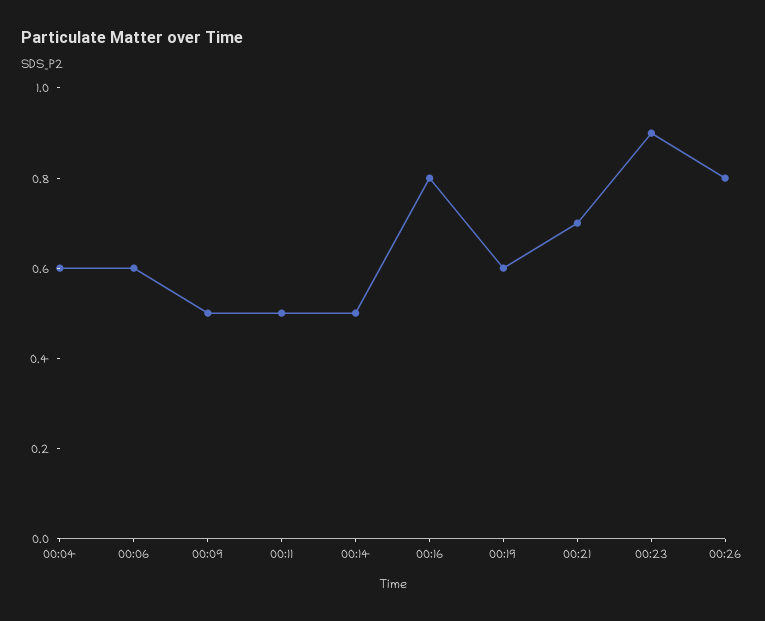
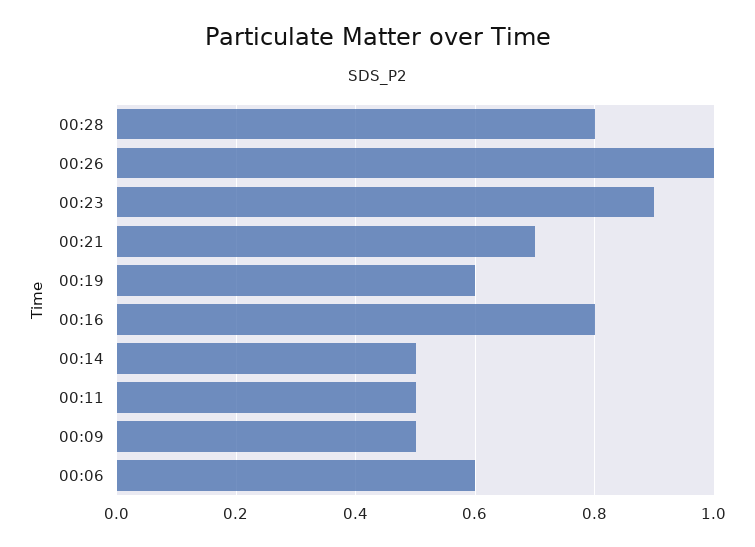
00:04: 0.6 -> none
00:26: 0.8 -> 1
00:28: none -> 0.8

